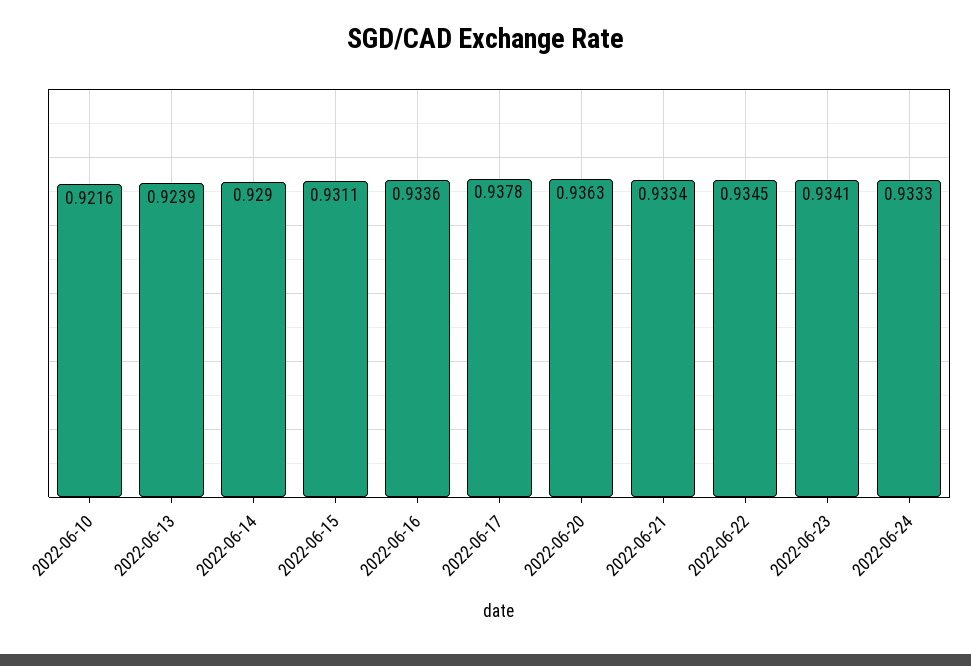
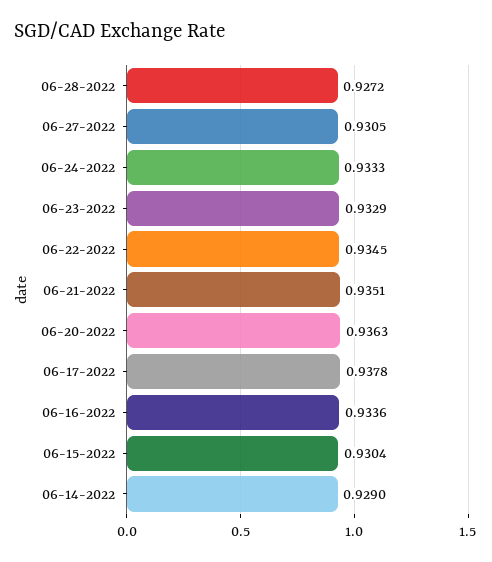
2022-06-10: 0.9216 -> none
2022-06-13: 0.9239 -> none
2022-06-15: 0.9311 -> 0.9304
2022-06-21: 0.9334 -> 0.9351
2022-06-23: 0.9341 -> 0.9329
06-28-2022: none -> 0.9272
06-27-2022: none -> 0.9305

